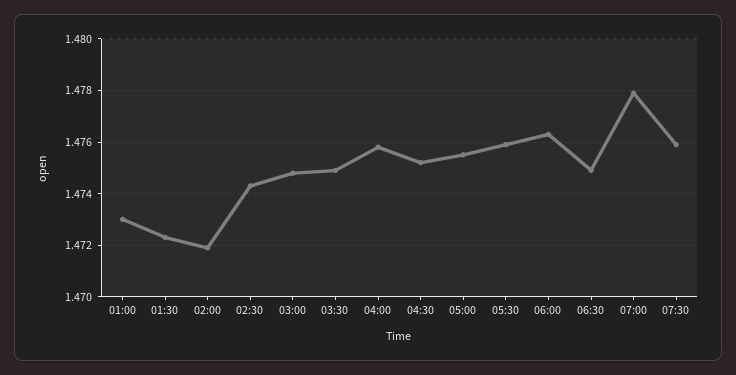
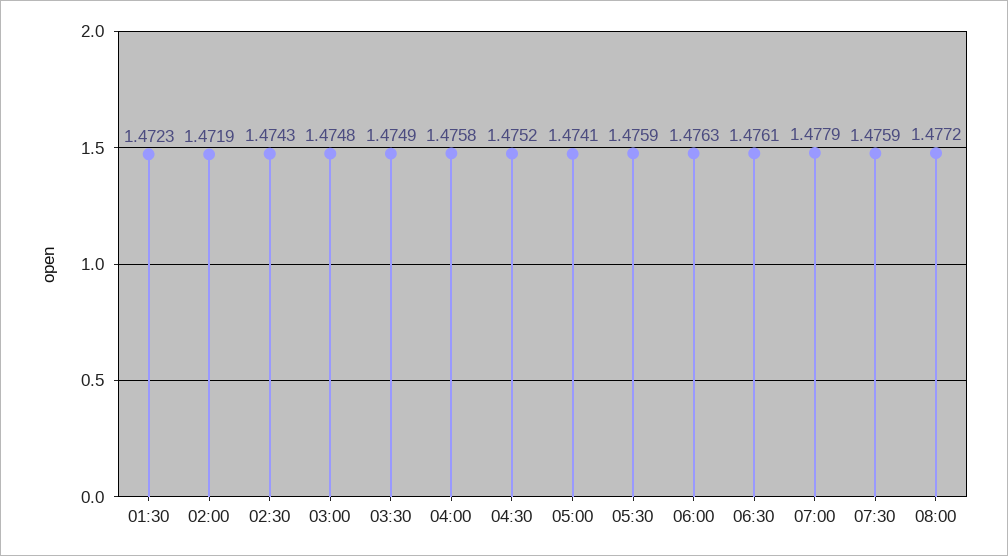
01:00: 1.473 -> none
05:00: 1.4755 -> 1.4741
06:30: 1.475 -> 1.4761
08:00: none -> 1.4772

